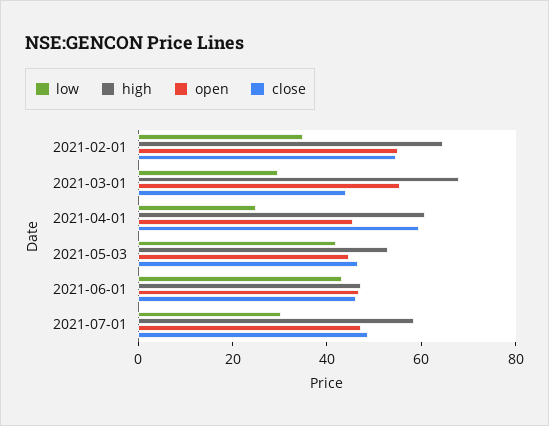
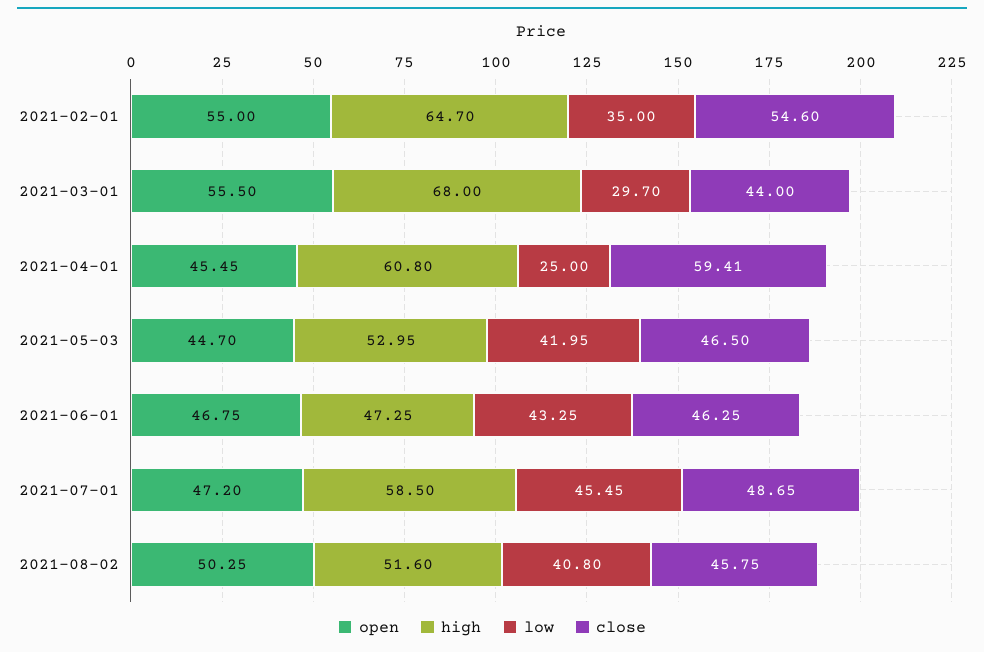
low, 2021-07-01: 30 -> 45.45
open, 2021-08-02: none -> 50.25
high, 2021-08-02: none -> 51.6
low, 2021-08-02: none -> 40.8
close, 2021-08-02: none -> 45.75

